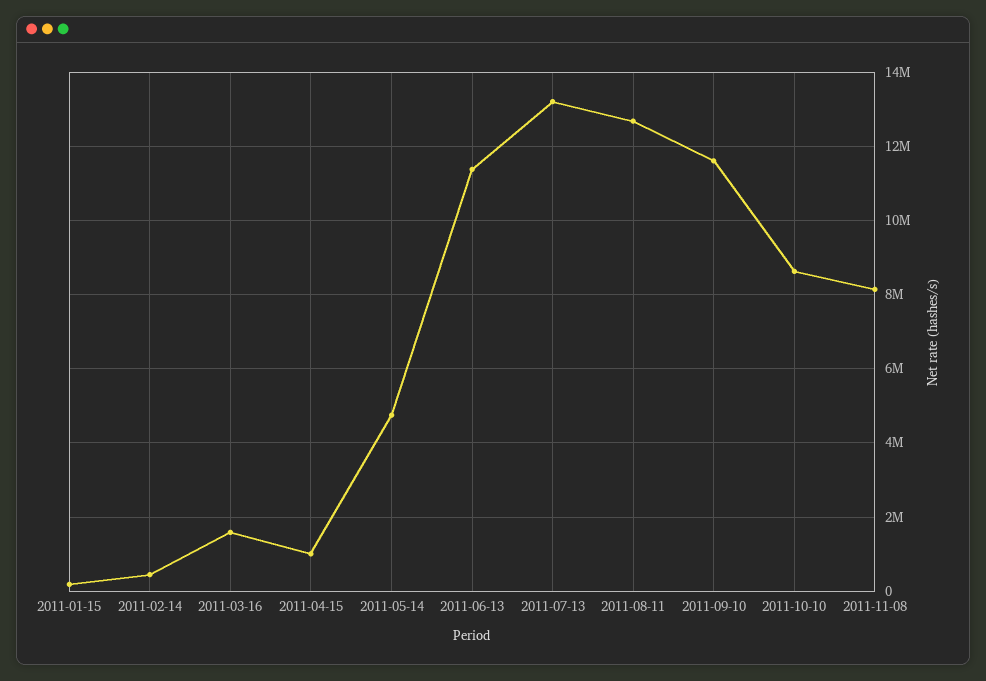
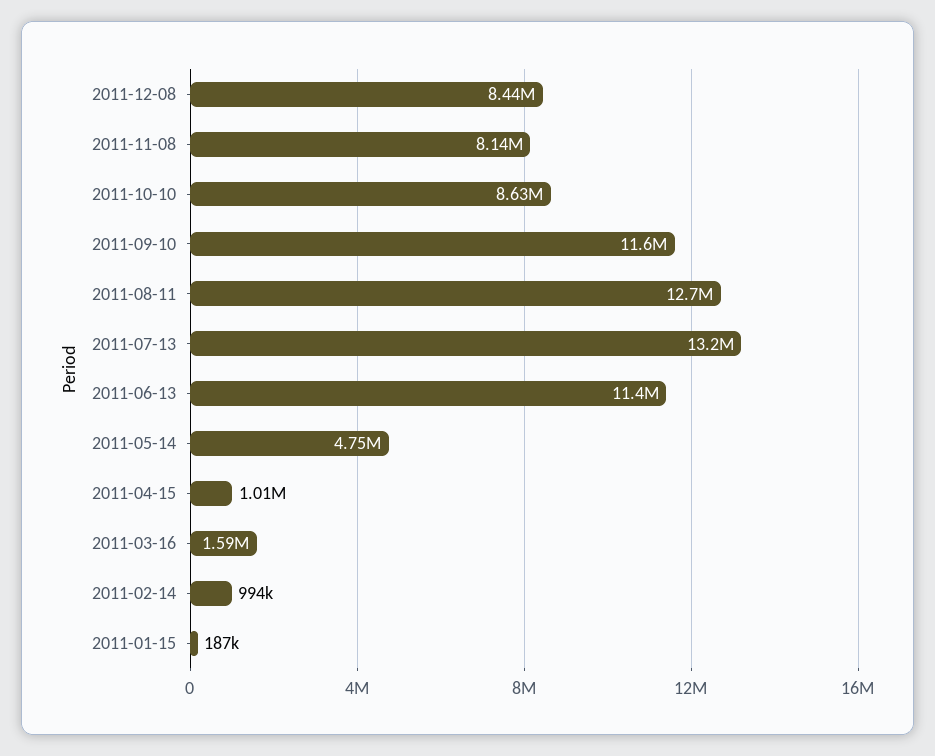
2011-02-14: 400000 -> 994000
2011-12-08: none -> 8440000

